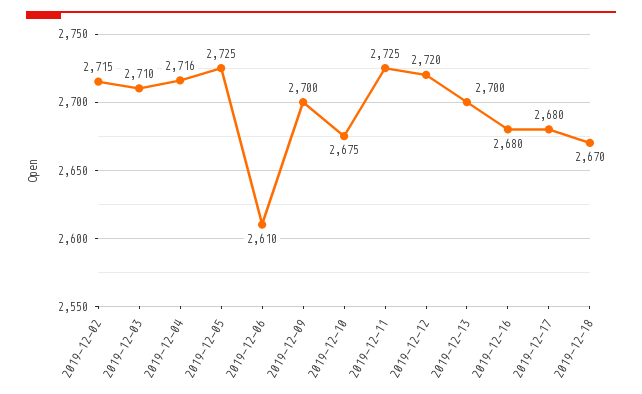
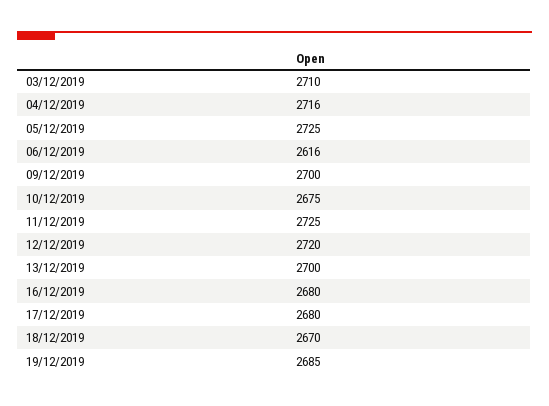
2019-12-02: 2715 -> none
2019-12-06: 2610 -> 2616
19/12/2019: none -> 2685

